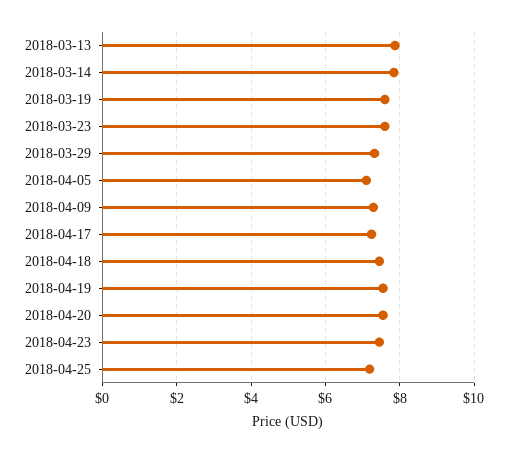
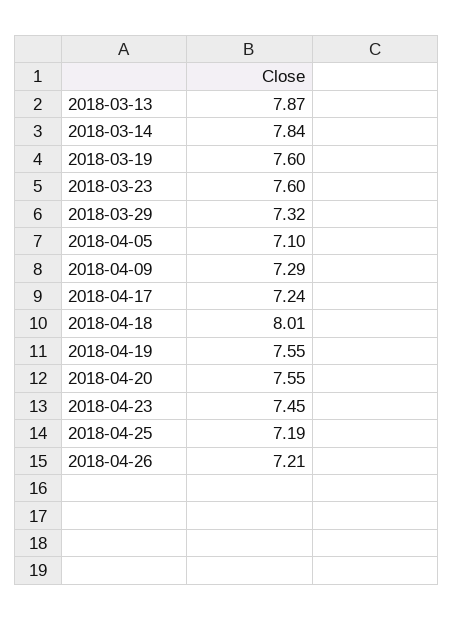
2018-04-18: 7.4 -> 8.01
2018-04-26: none -> 7.21

